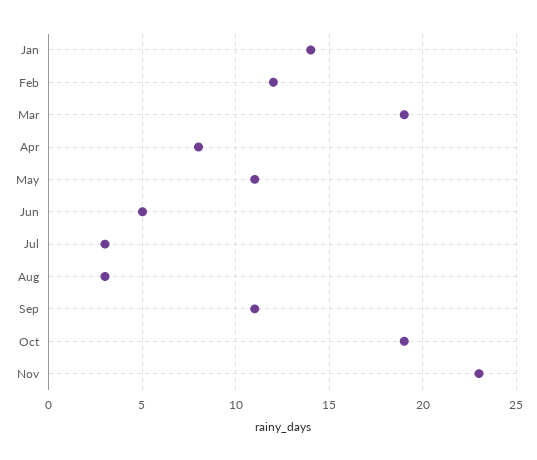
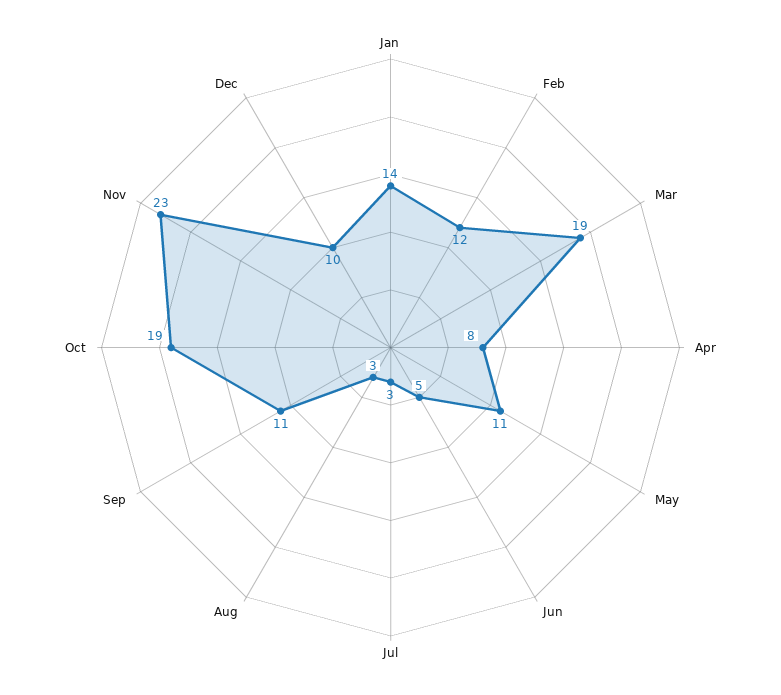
Dec: none -> 10

